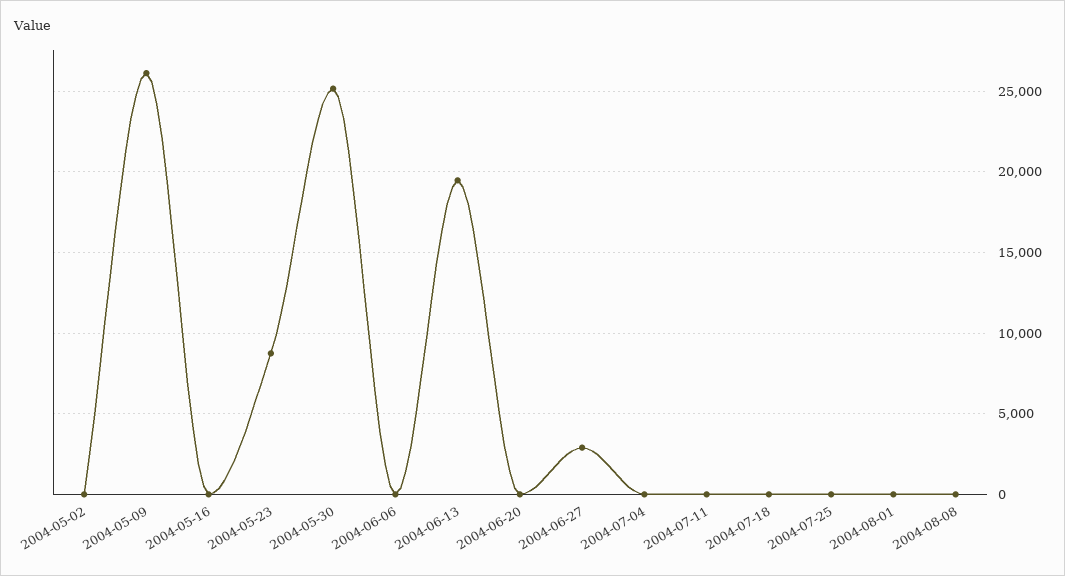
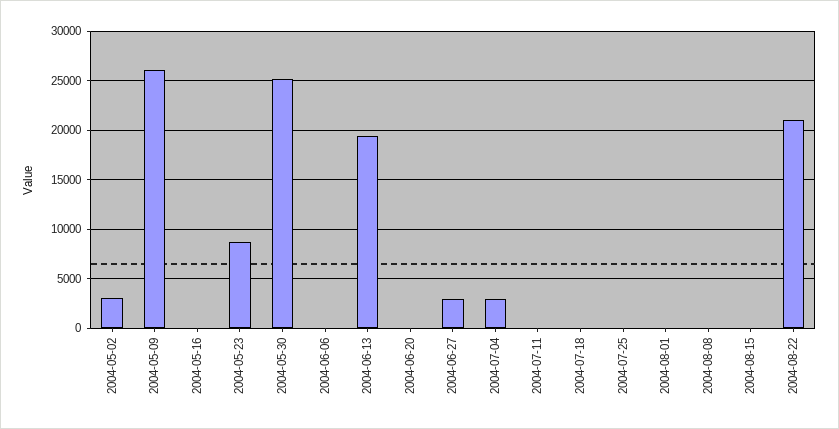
2004-05-02: 0 -> 3000
2004-07-04: 0 -> 3000
2004-08-15: none -> 0
2004-08-22: none -> 21000

